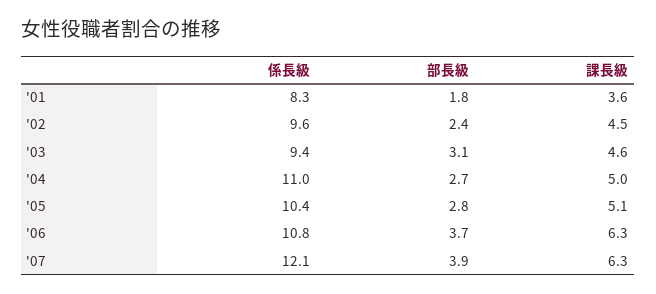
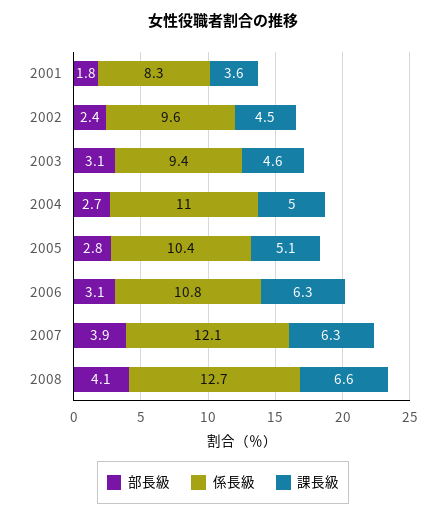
部長級, '06: 3.7 -> 3.1
部長級, 2008: none -> 4.1
係長級, 2008: none -> 12.7
課長級, 2008: none -> 6.6

